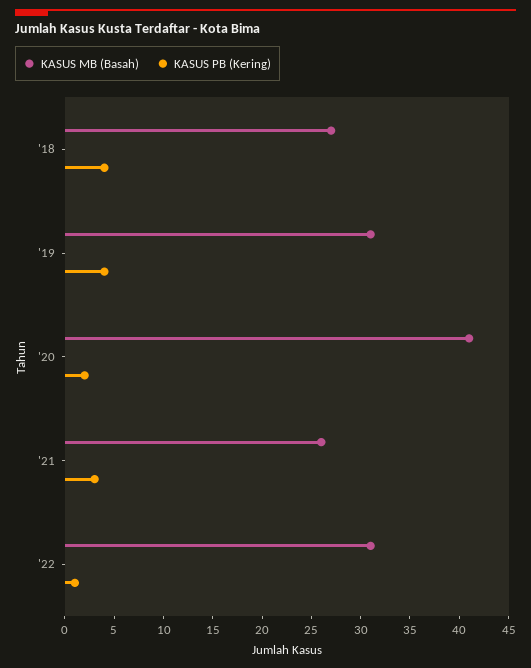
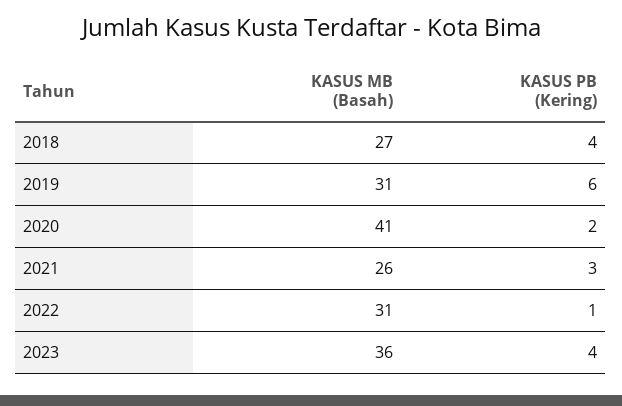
KASUS PB (Kering), '19: 4 -> 6
KASUS MB (Basah), 2023: none -> 36
KASUS PB (Kering), 2023: none -> 4

